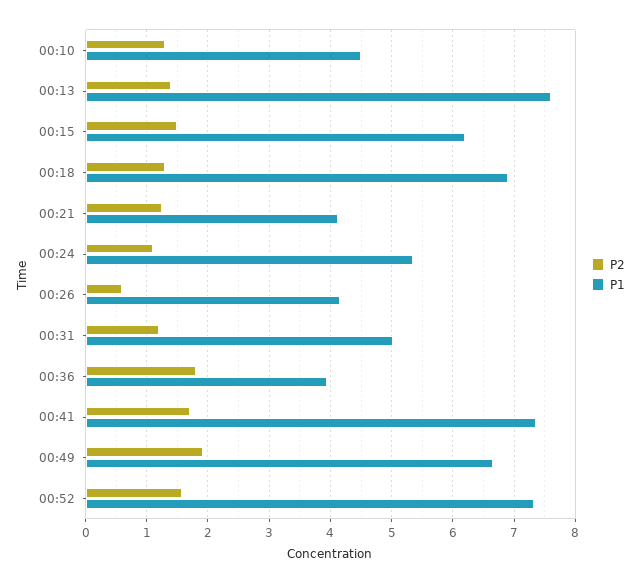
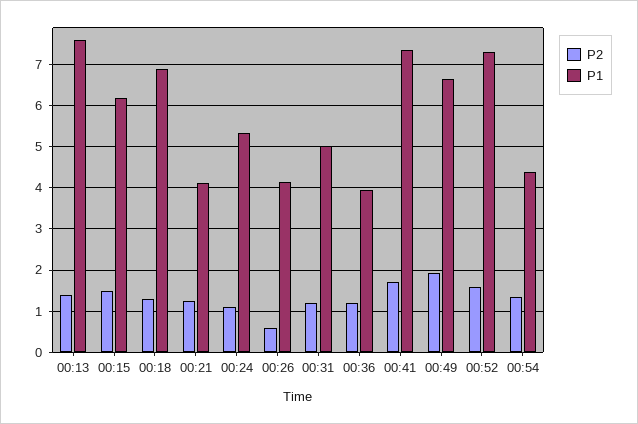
P2, 00:10: 1.3 -> none
P1, 00:10: 4.5 -> none
P2, 00:36: 1.8 -> 1.2
P2, 00:54: none -> 1.4
P1, 00:54: none -> 4.4

